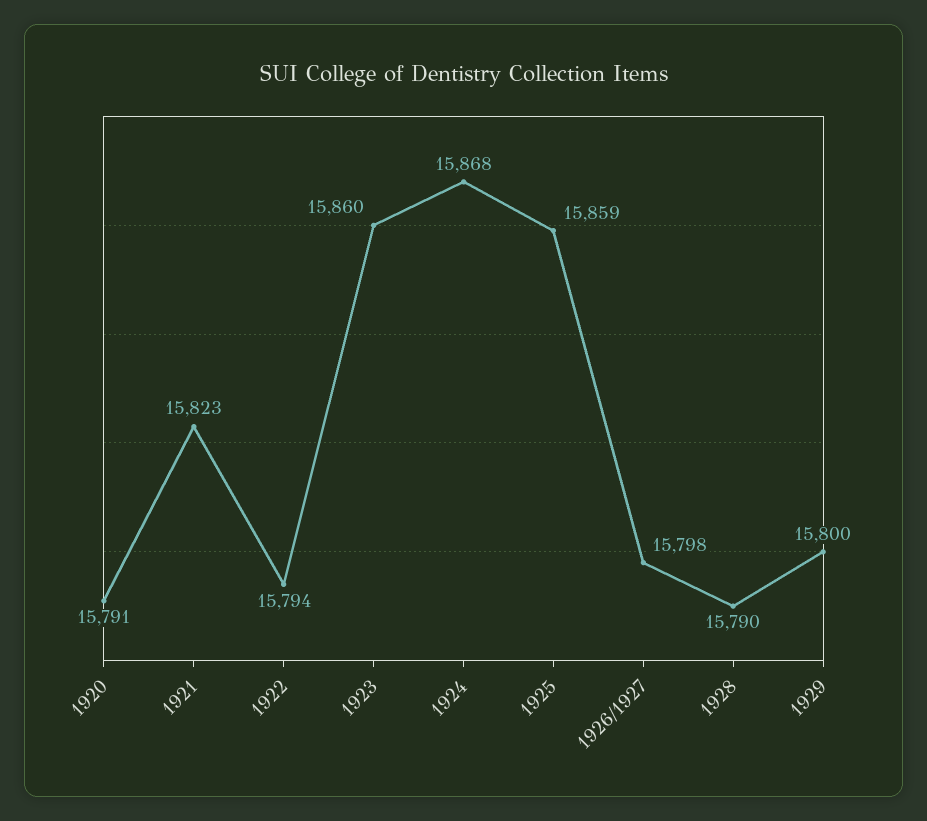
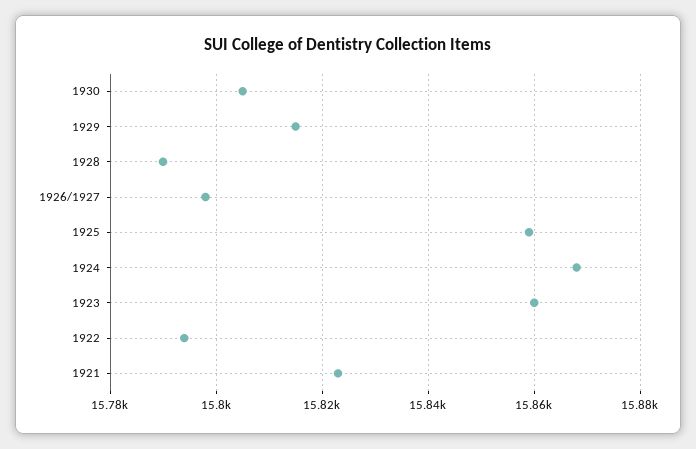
1920: 15791 -> none
1929: 15800 -> 15815
1930: none -> 15805

